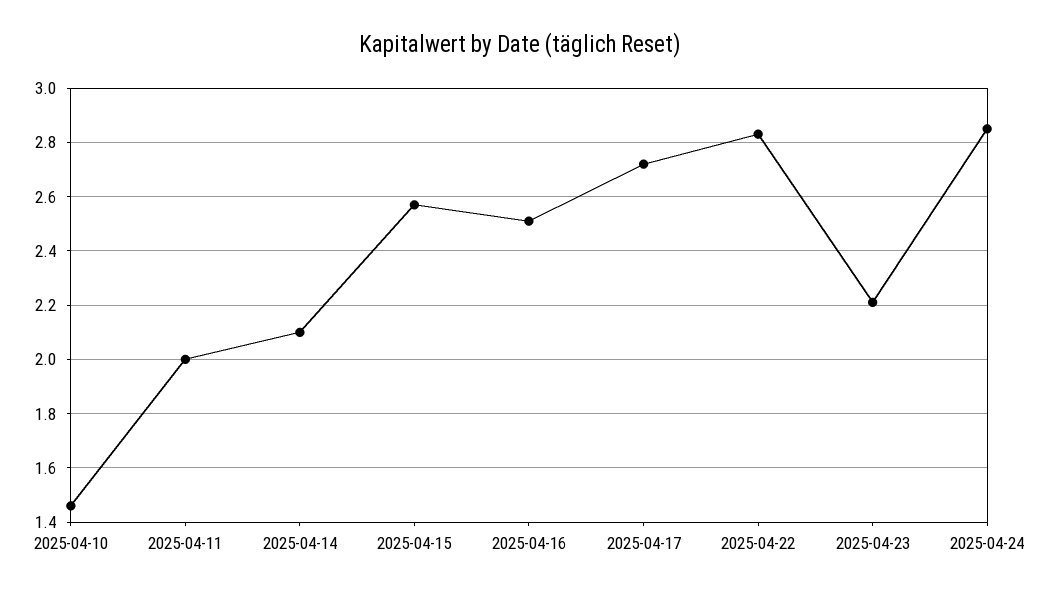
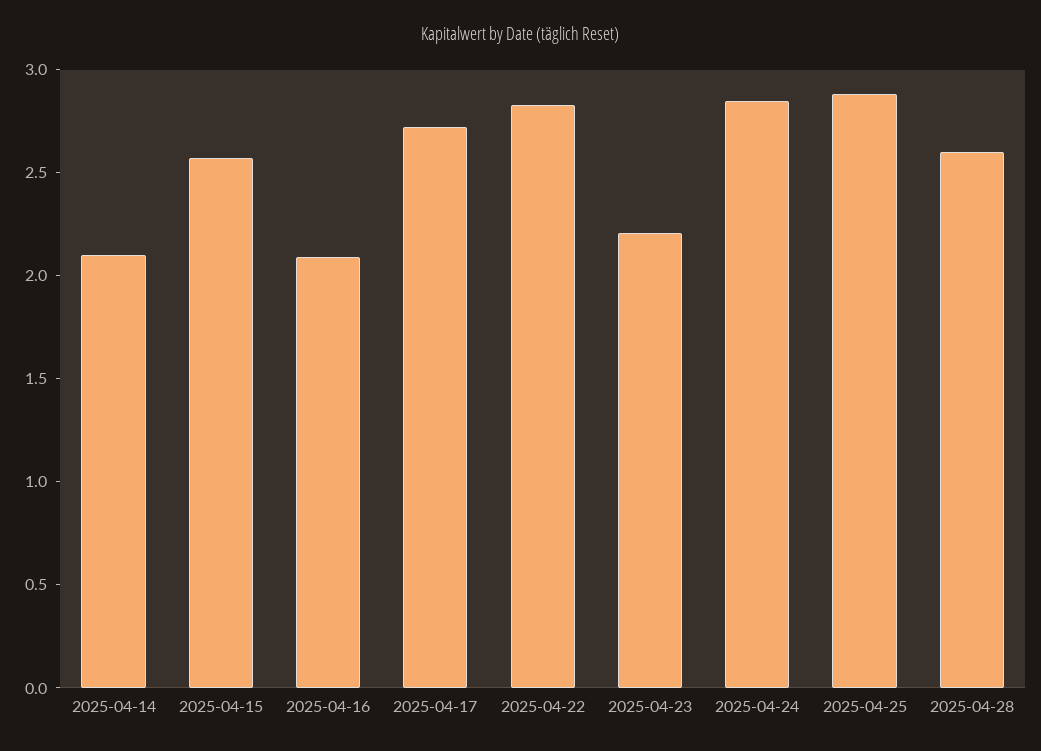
2025-04-10: 1.45 -> none
2025-04-11: 2 -> none
2025-04-16: 2.5 -> 2.1
2025-04-25: none -> 2.9
2025-04-28: none -> 2.6

